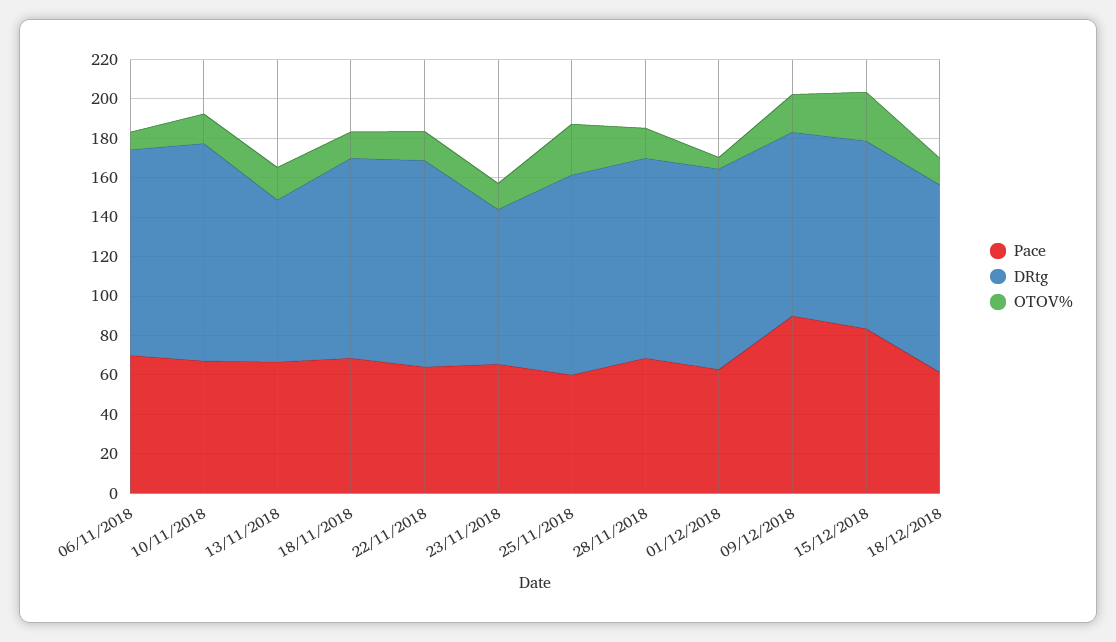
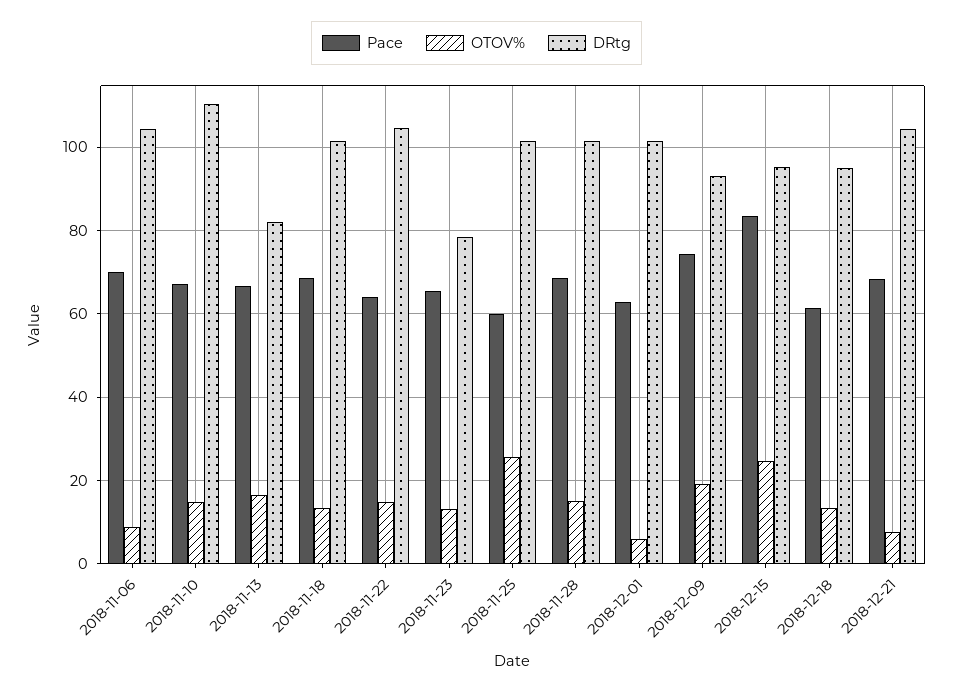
Pace, 09/12/2018: 90 -> 74
Pace, 2018-12-21: none -> 68
OTOV%, 2018-12-21: none -> 8
DRtg, 2018-12-21: none -> 104

